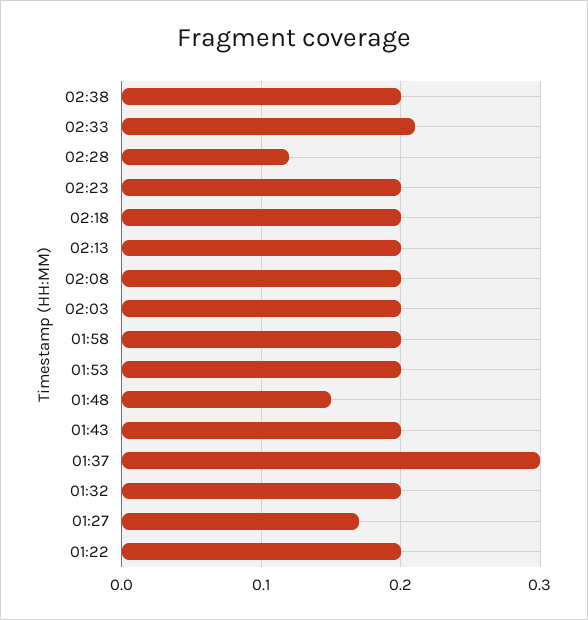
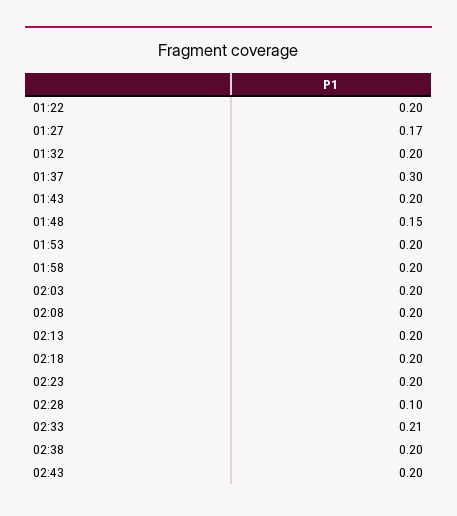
02:28: 0.12 -> 0.1
02:43: none -> 0.2

